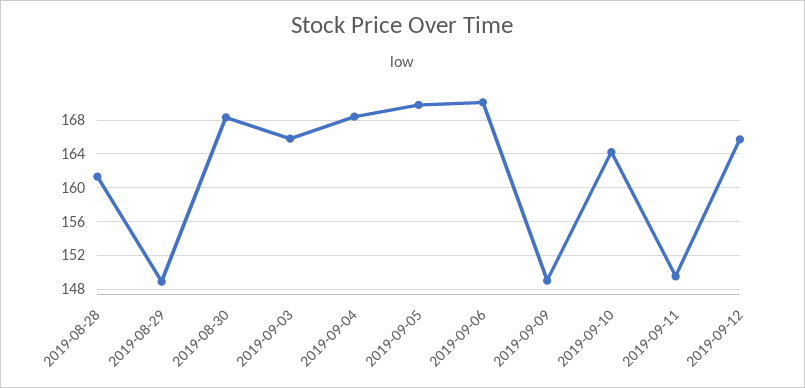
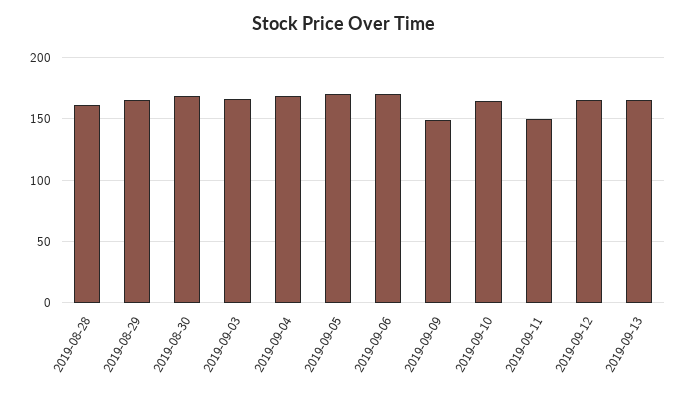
2019-08-29: 149 -> 165
2019-09-13: none -> 165

